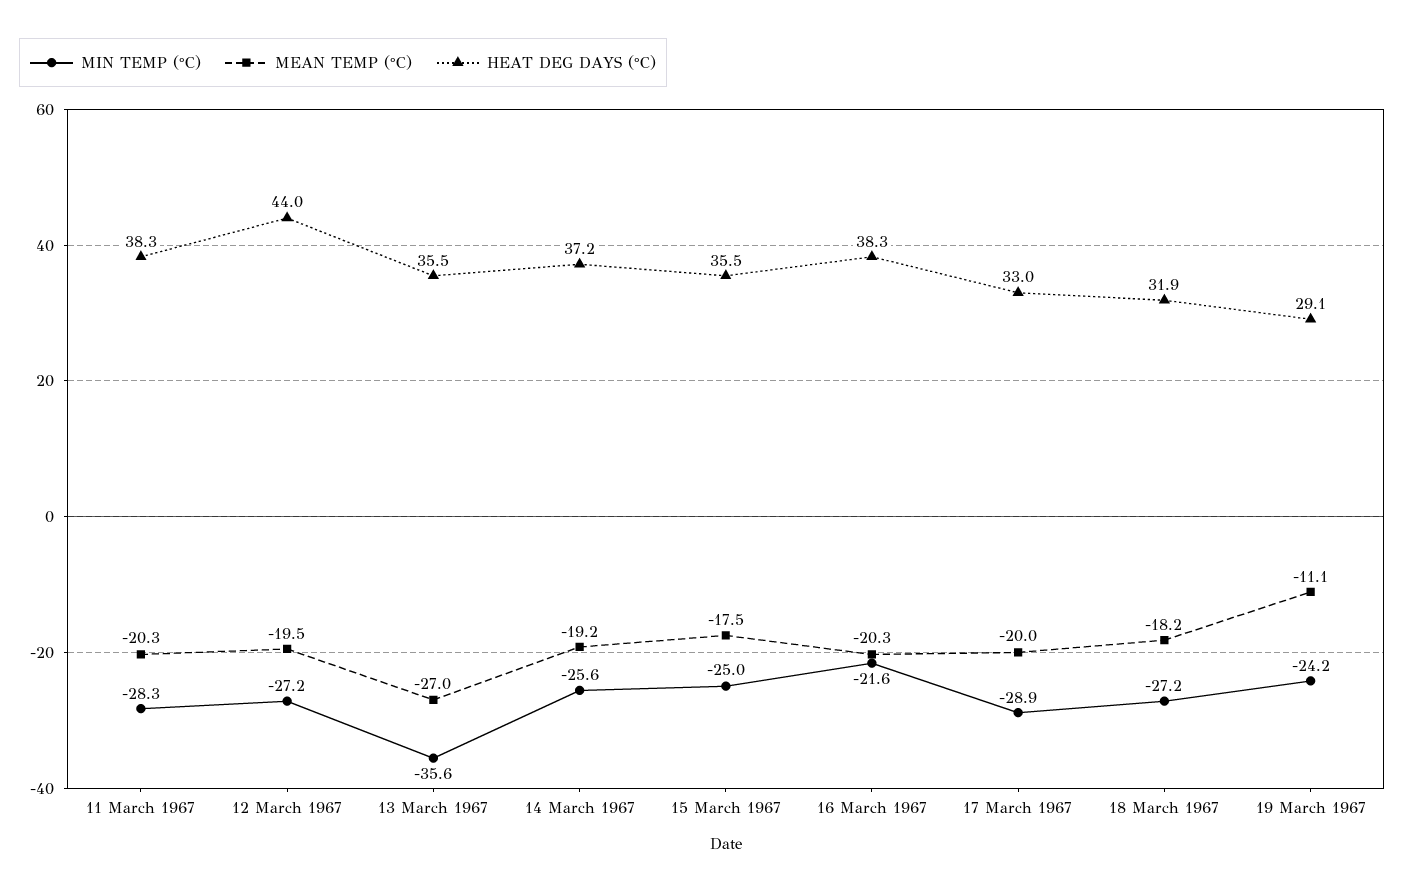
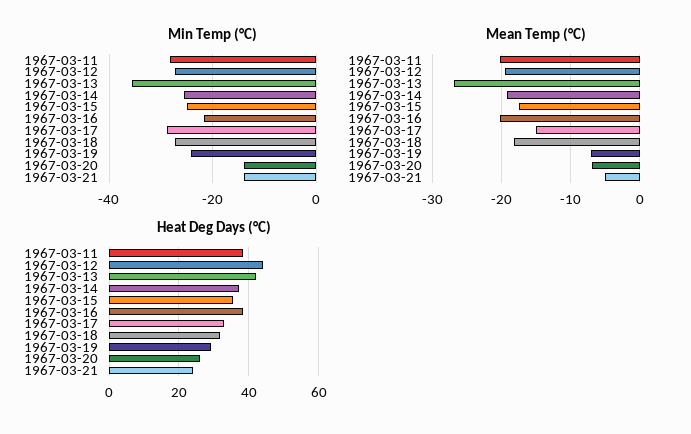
HEAT DEG DAYS (°C), 13 March 1967: 35.5 -> 42
MEAN TEMP (°C), 17 March 1967: -20 -> -15
MEAN TEMP (°C), 19 March 1967: -11.1 -> -7
MIN TEMP (°C), 1967-03-20: none -> -14
MIN TEMP (°C), 1967-03-21: none -> -14
MEAN TEMP (°C), 1967-03-20: none -> -7
MEAN TEMP (°C), 1967-03-21: none -> -5
HEAT DEG DAYS (°C), 1967-03-20: none -> 26
HEAT DEG DAYS (°C), 1967-03-21: none -> 24

